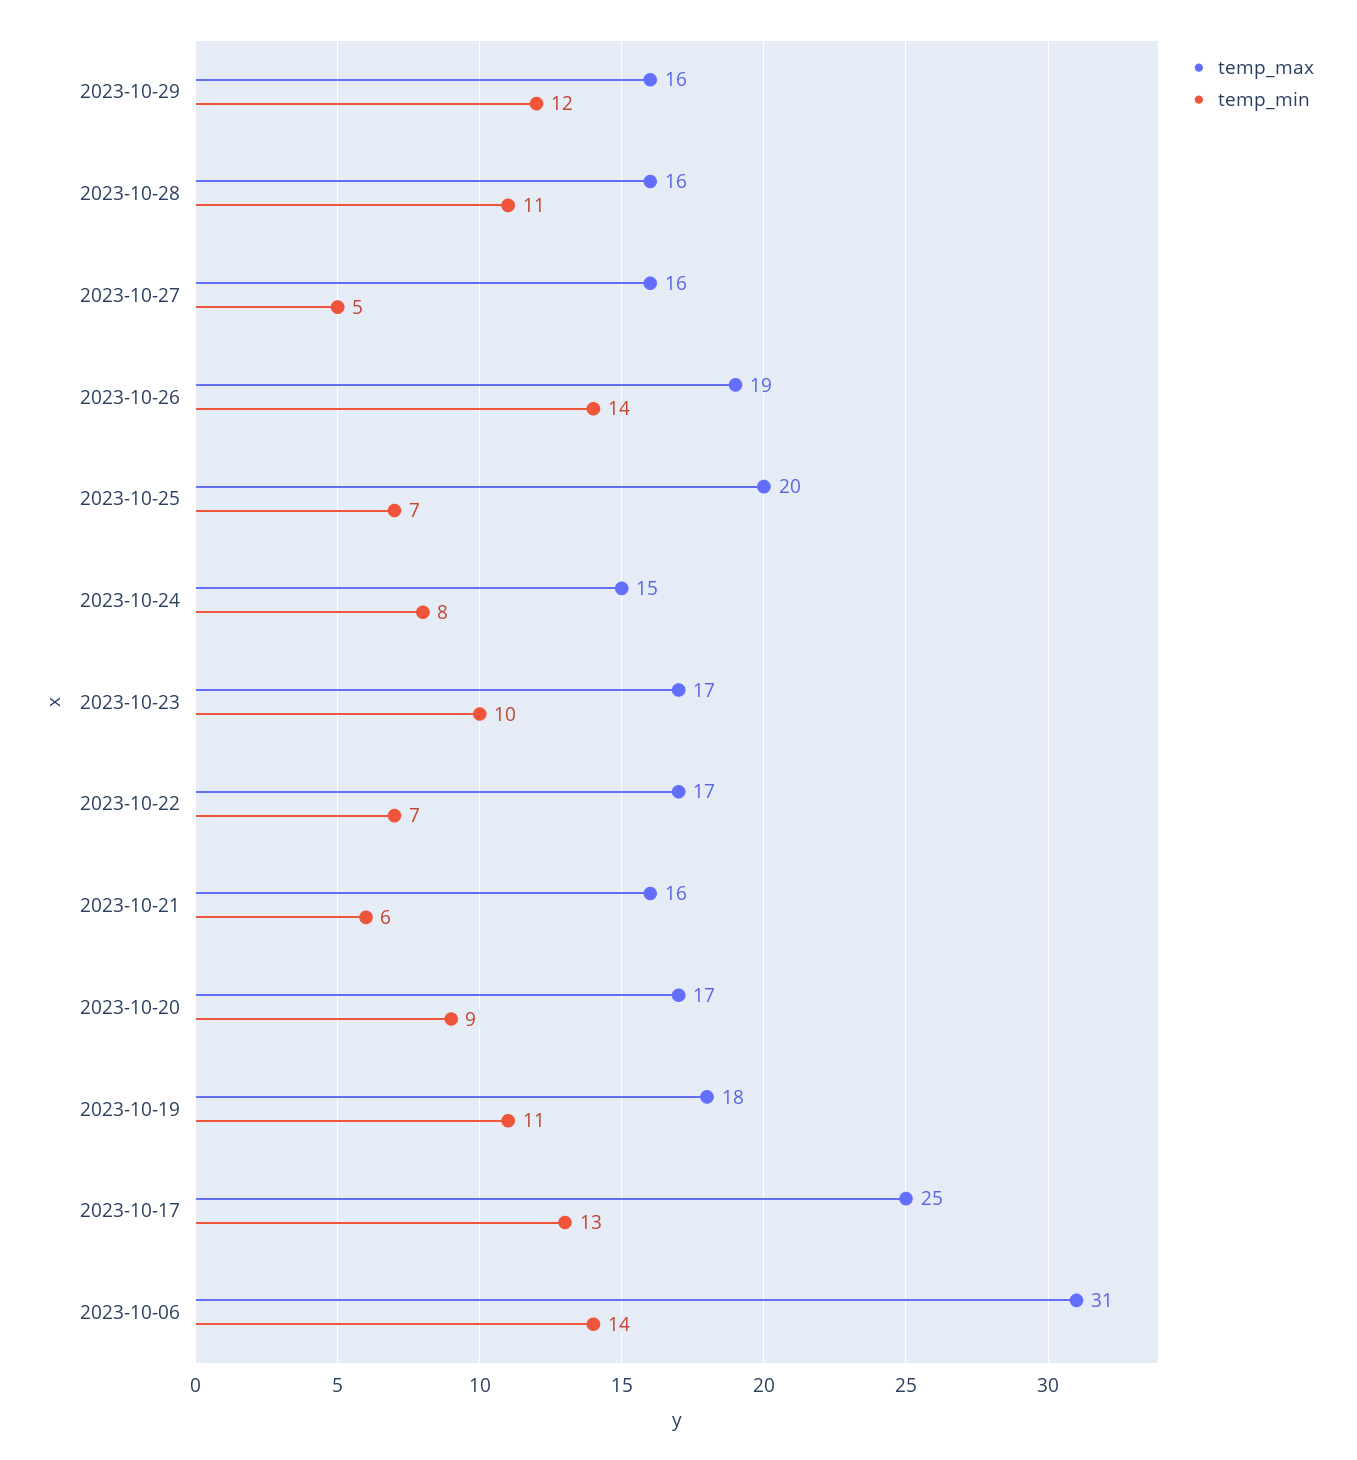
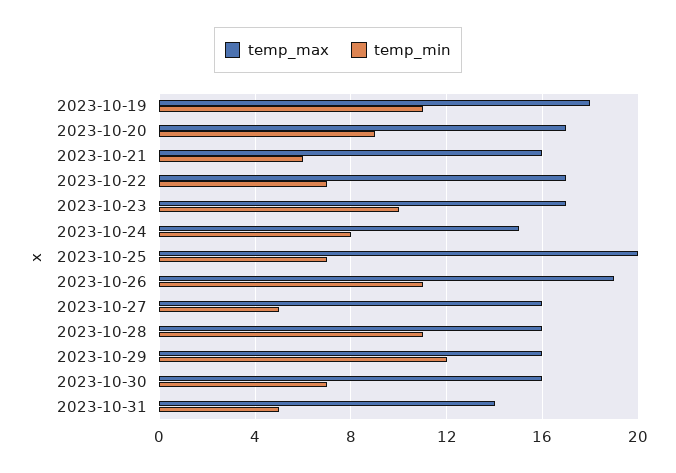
temp_min, 2023-10-26: 14 -> 11
temp_max, 2023-10-17: 25 -> none
temp_min, 2023-10-17: 13 -> none
temp_max, 2023-10-06: 31 -> none
temp_min, 2023-10-06: 14 -> none
temp_max, 2023-10-30: none -> 16
temp_min, 2023-10-30: none -> 7
temp_max, 2023-10-31: none -> 14
temp_min, 2023-10-31: none -> 5

